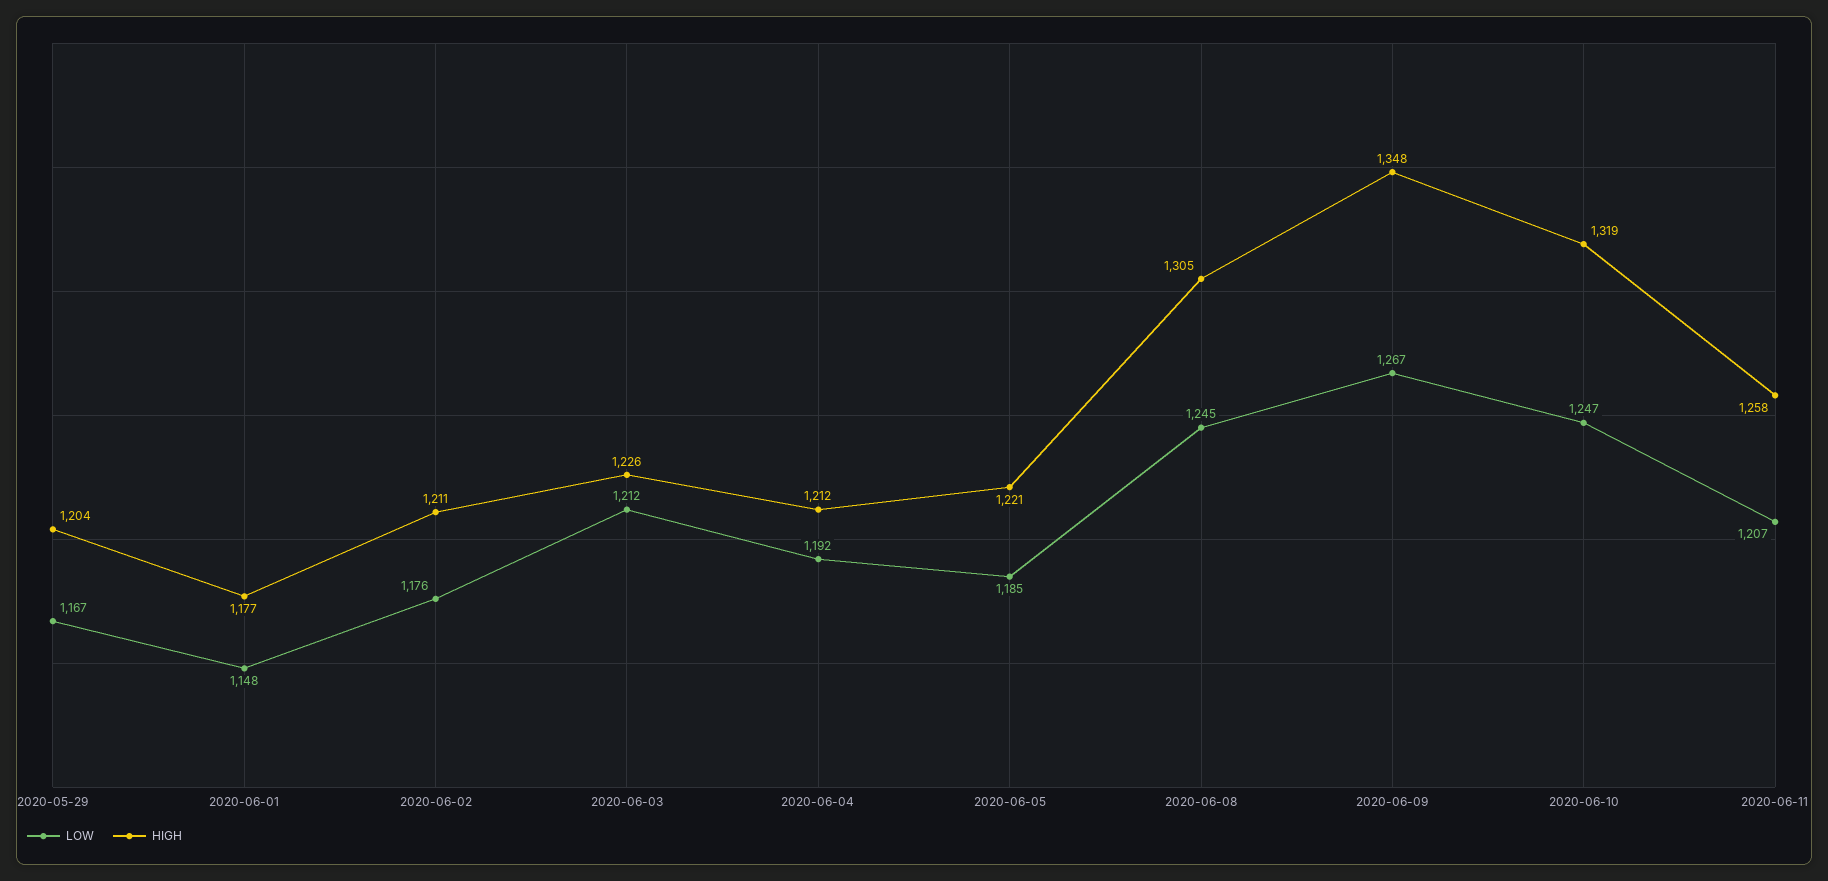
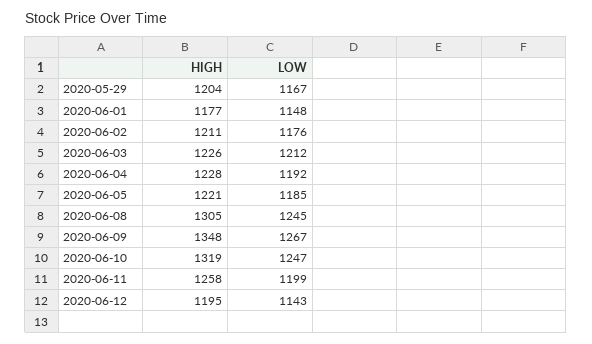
HIGH, 2020-06-04: 1212 -> 1228
LOW, 2020-06-11: 1207 -> 1199
HIGH, 2020-06-12: none -> 1195
LOW, 2020-06-12: none -> 1143

